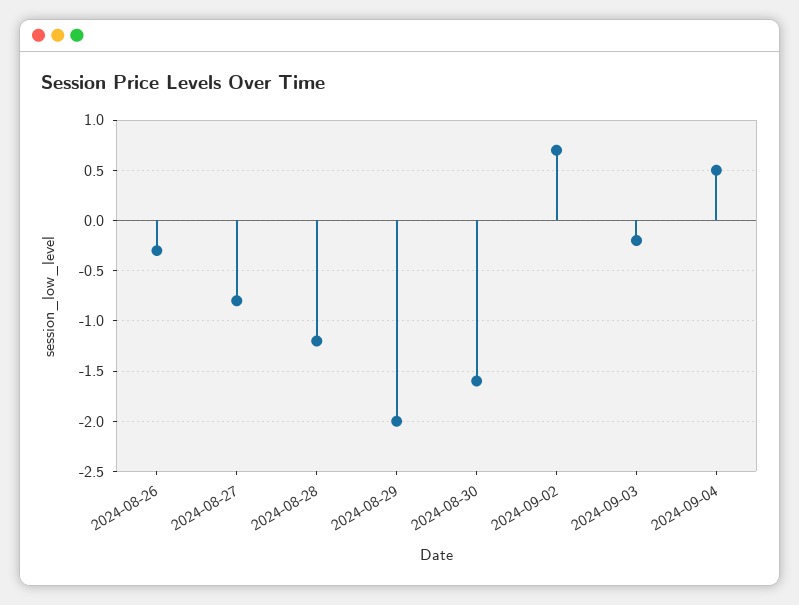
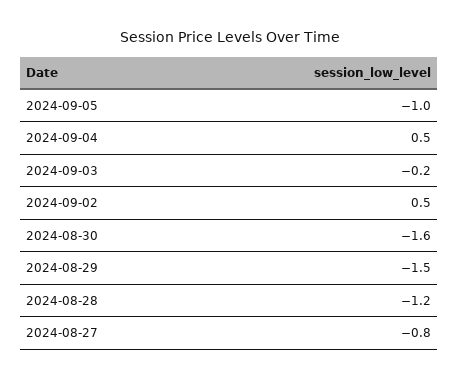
2024-08-26: -0.3 -> none
2024-08-29: -2 -> -1.5
2024-09-02: 0.7 -> 0.5
2024-09-05: none -> -1

